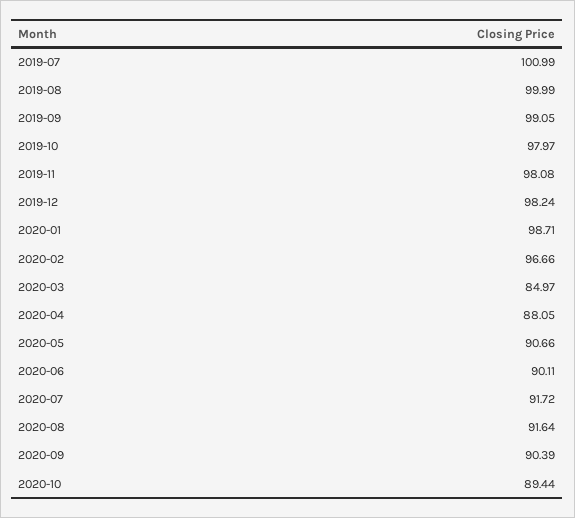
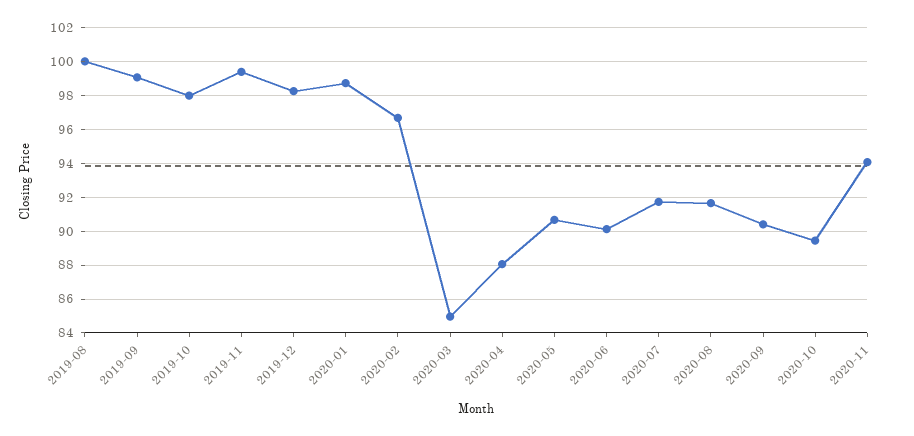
2019-07: 100.99 -> none
2019-11: 98.08 -> 99.5
2020-11: none -> 94

